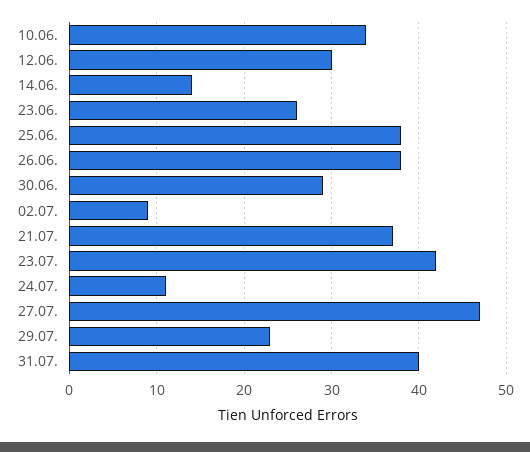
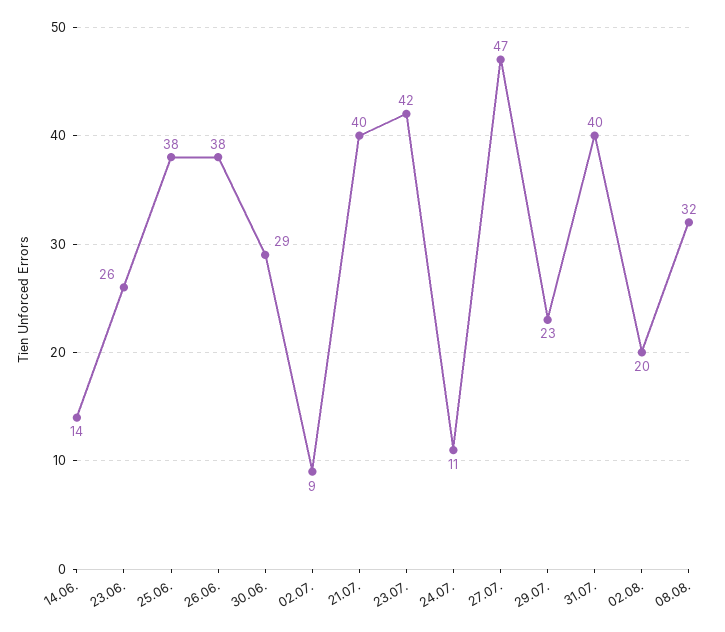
10.06.: 34 -> none
12.06.: 30 -> none
21.07.: 37 -> 40
02.08.: none -> 20
08.08.: none -> 32

